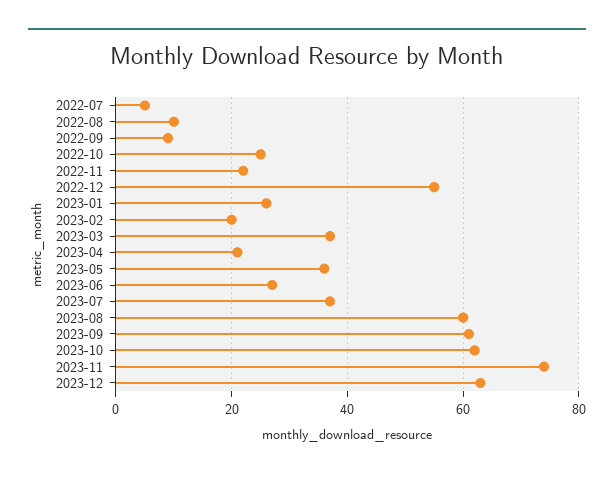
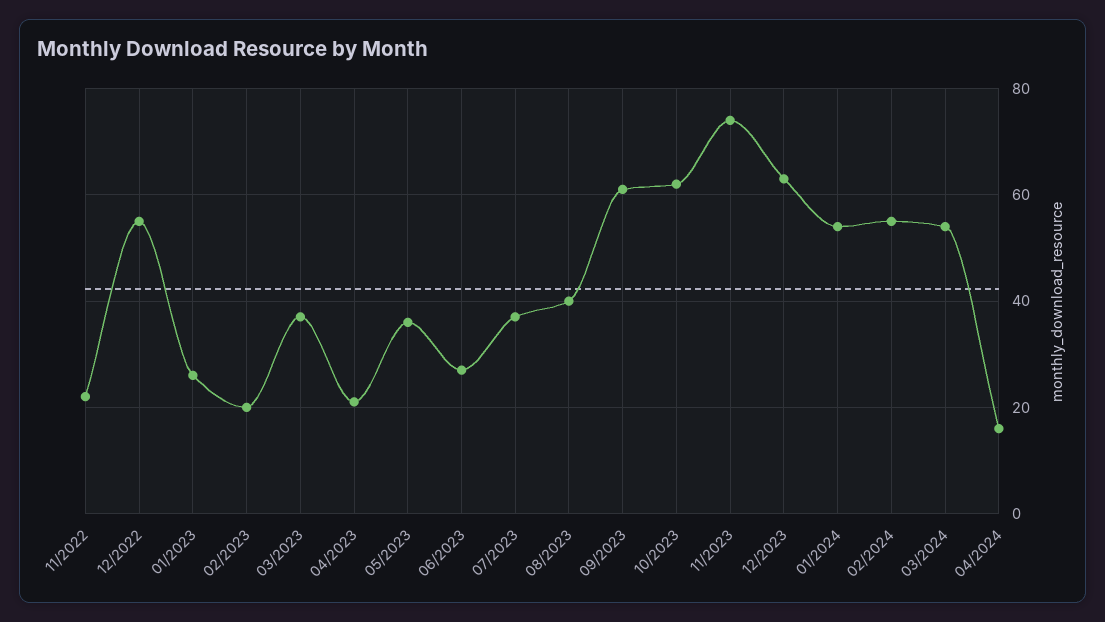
2022-07: 5 -> none
2022-08: 10 -> none
2022-09: 10 -> none
2022-10: 25 -> none
2023-08: 60 -> 40
01/2024: none -> 55
02/2024: none -> 55
03/2024: none -> 55
04/2024: none -> 15

